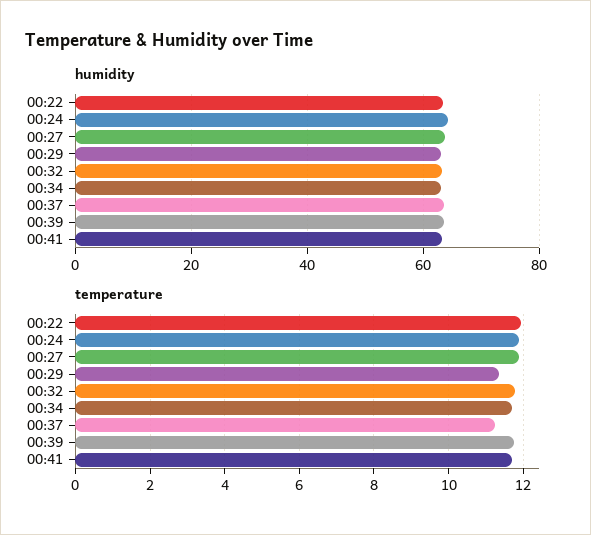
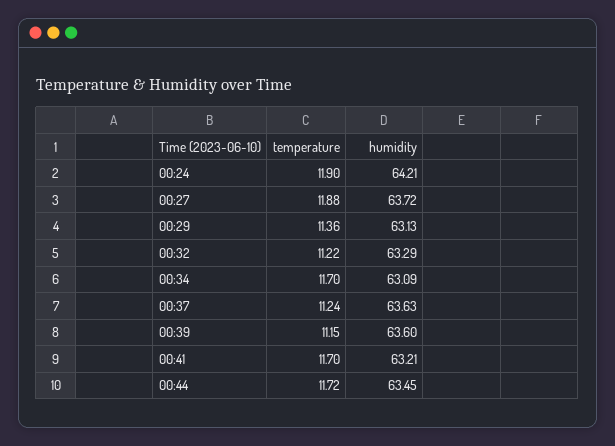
humidity, 00:22: 64 -> none
temperature, 00:22: 12 -> none
temperature, 00:32: 11.8 -> 11.22
temperature, 00:39: 11.8 -> 11.15
temperature, 00:44: none -> 11.72
humidity, 00:44: none -> 63.45

